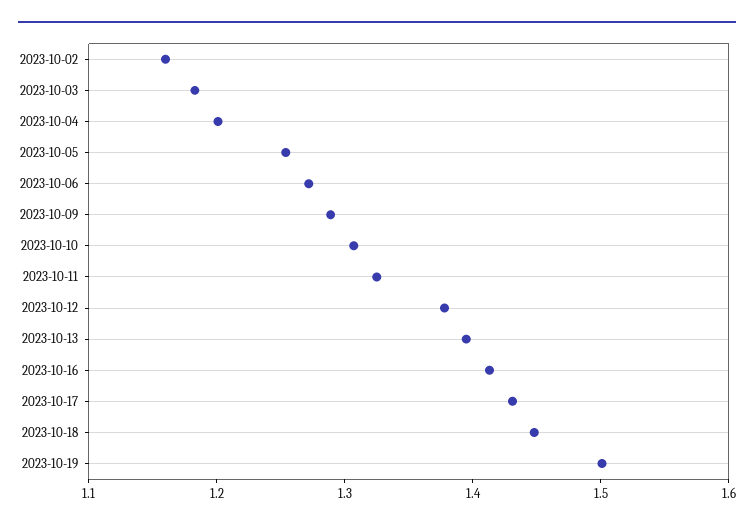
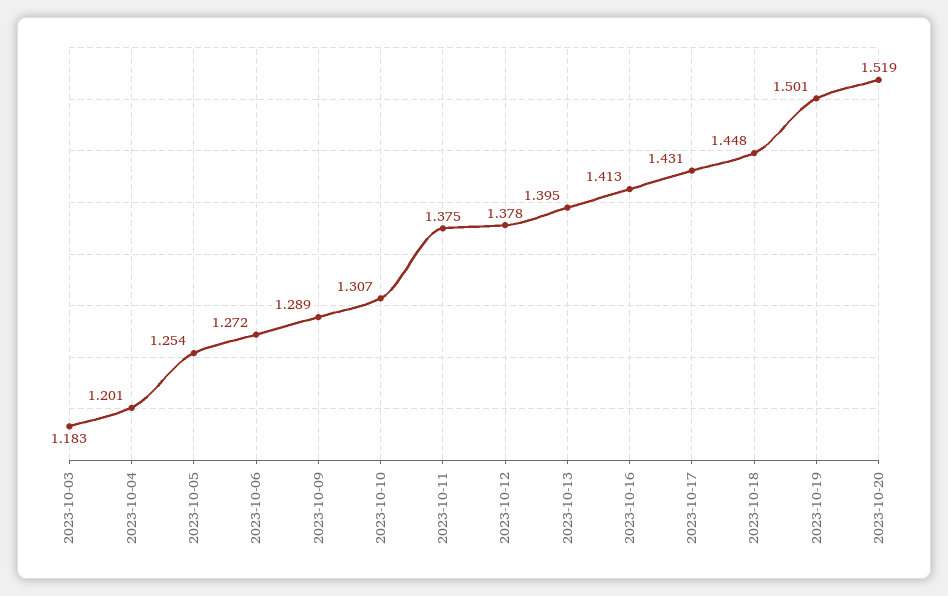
2023-10-02: 1.16 -> none
2023-10-11: 1.32 -> 1.375
2023-10-20: none -> 1.519

